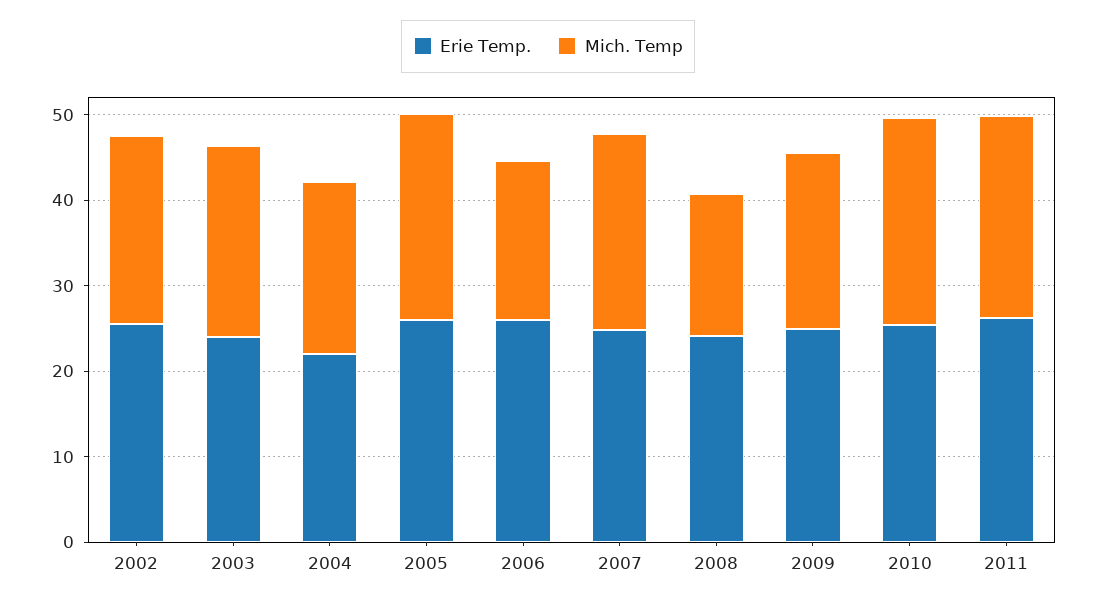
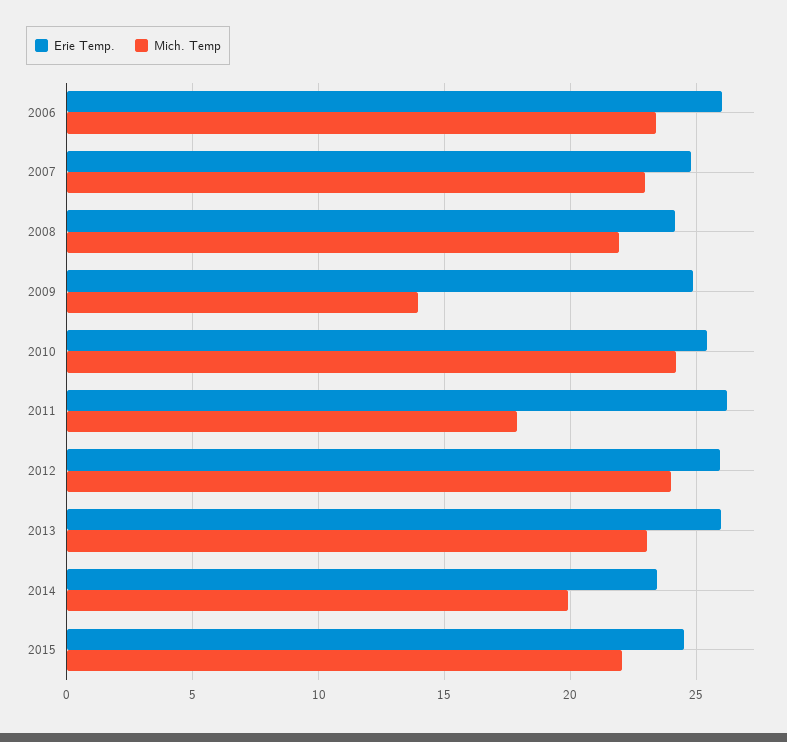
Erie Temp., 2002: 26 -> none
Mich. Temp, 2002: 22 -> none
Erie Temp., 2003: 24 -> none
Mich. Temp, 2003: 22 -> none
Erie Temp., 2004: 22 -> none
Mich. Temp, 2004: 20 -> none
Erie Temp., 2005: 26 -> none
Mich. Temp, 2005: 24 -> none
Mich. Temp, 2006: 18 -> 23.5
Mich. Temp, 2008: 16 -> 22
Mich. Temp, 2009: 20 -> 14
Mich. Temp, 2011: 24 -> 18
Erie Temp., 2012: none -> 26
Mich. Temp, 2012: none -> 24
Erie Temp., 2013: none -> 26
Mich. Temp, 2013: none -> 23
Erie Temp., 2014: none -> 23.5
Mich. Temp, 2014: none -> 20
Erie Temp., 2015: none -> 24.5
Mich. Temp, 2015: none -> 22

